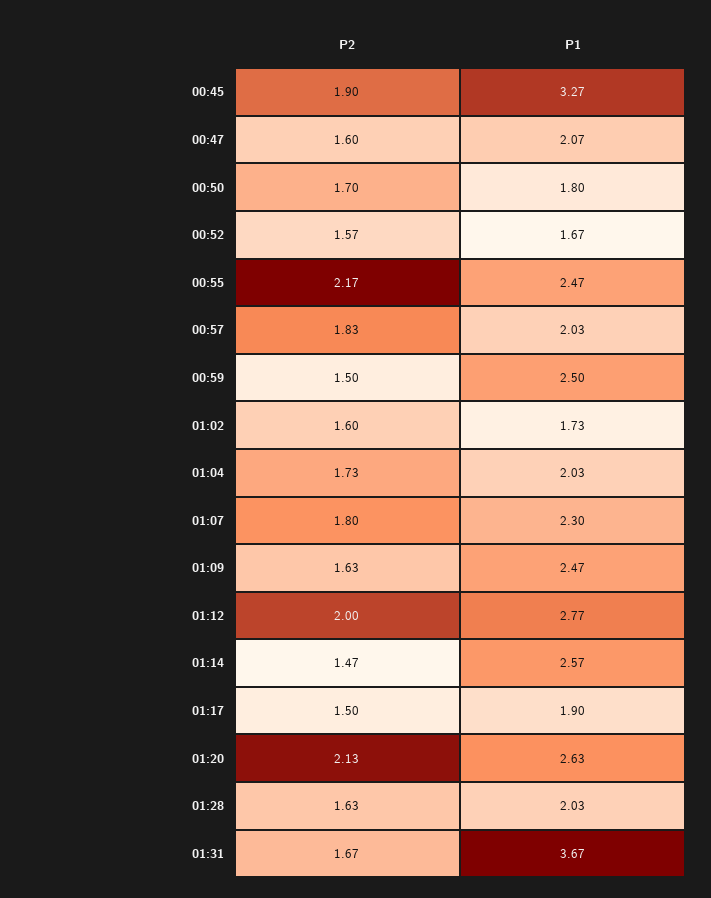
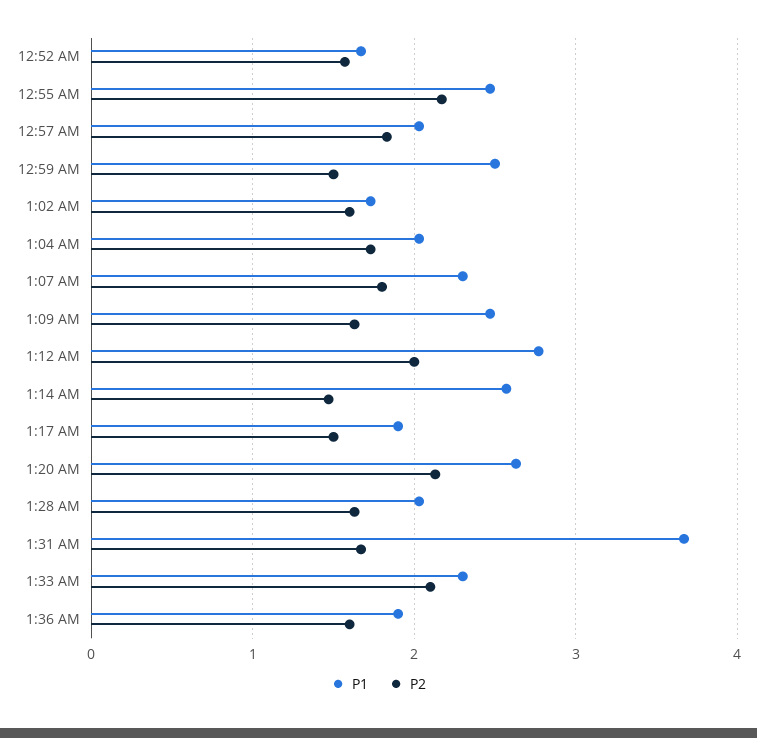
P2, 00:45: 1.9 -> none
P1, 00:45: 3.27 -> none
P2, 00:47: 1.6 -> none
P1, 00:47: 2.07 -> none
P2, 00:50: 1.7 -> none
P1, 00:50: 1.8 -> none
P1, 1:33 AM: none -> 2.3
P2, 1:33 AM: none -> 2.1
P1, 1:36 AM: none -> 1.9
P2, 1:36 AM: none -> 1.6

